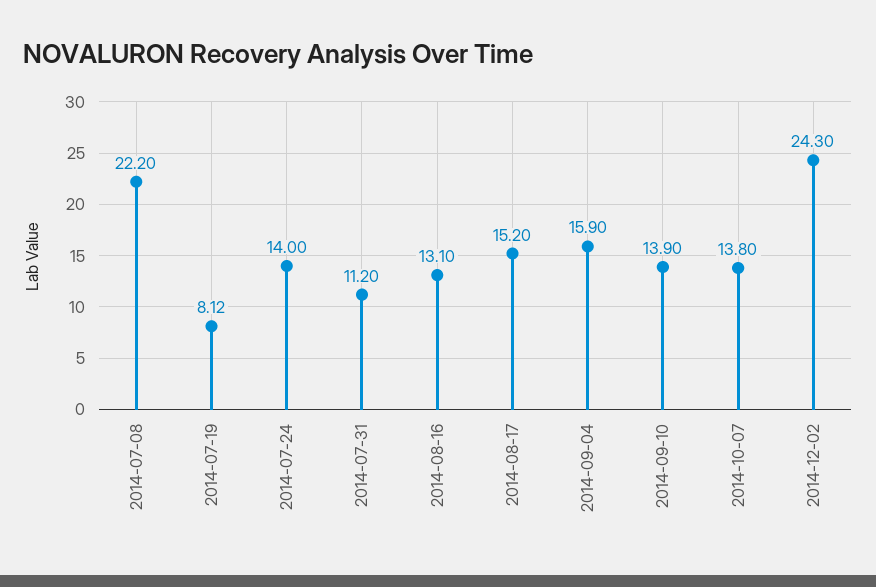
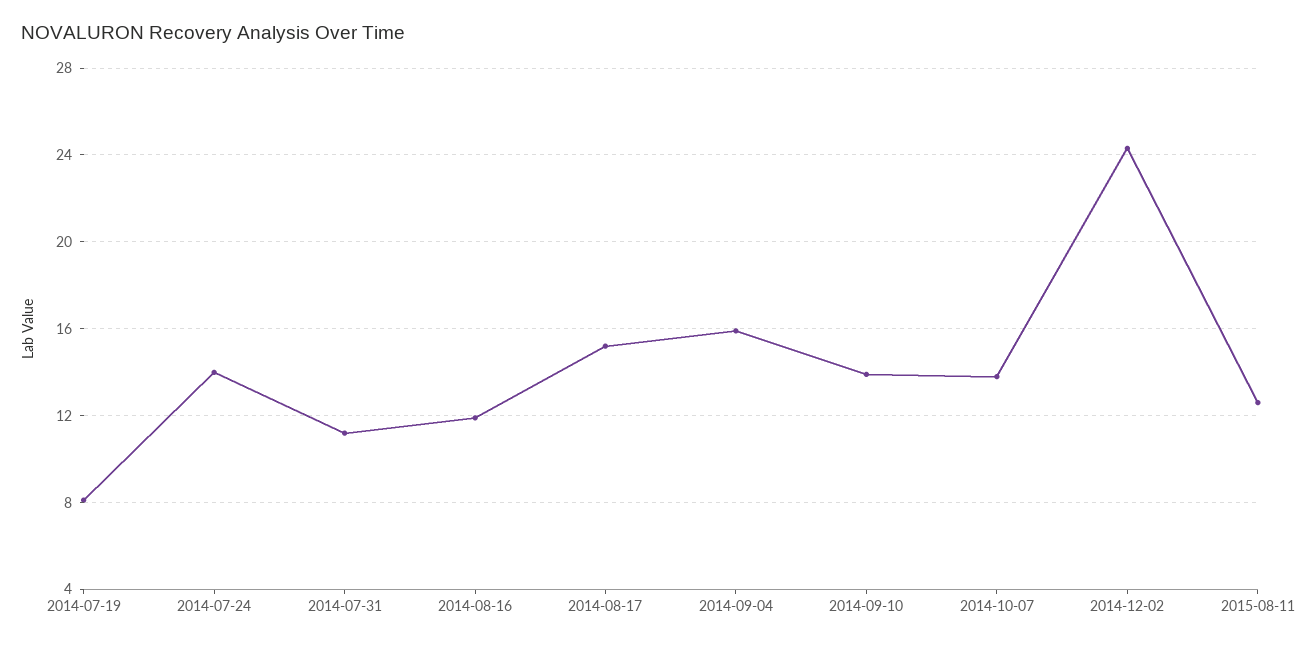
2014-07-08: 22.2 -> none
2014-08-16: 13.1 -> 12
2015-08-11: none -> 12.5

